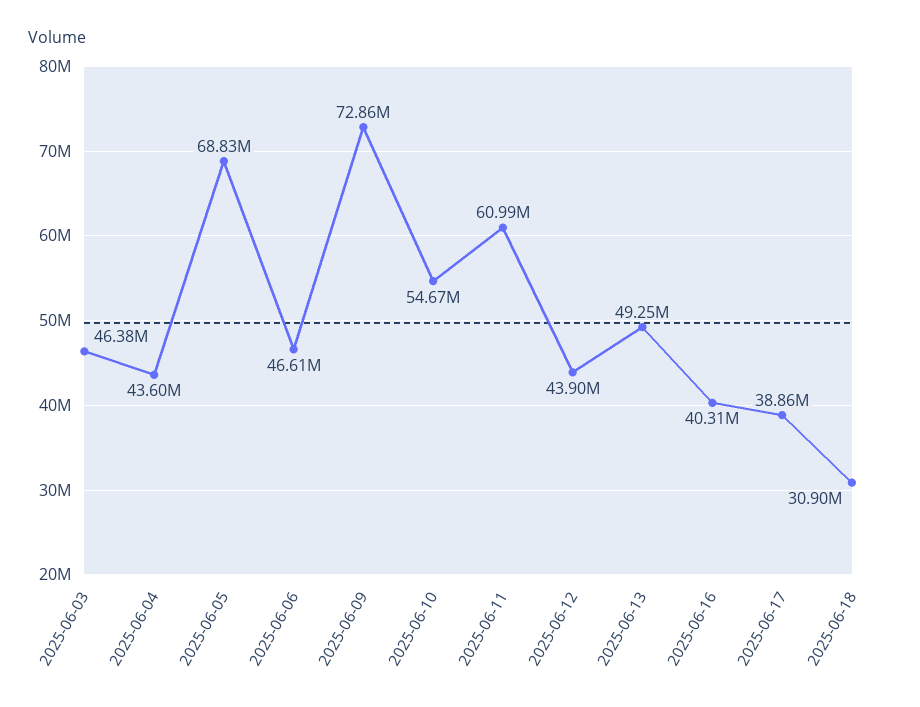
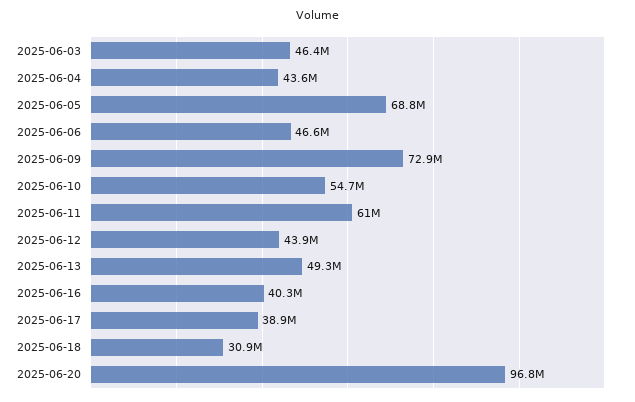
2025-06-20: none -> 96800000

